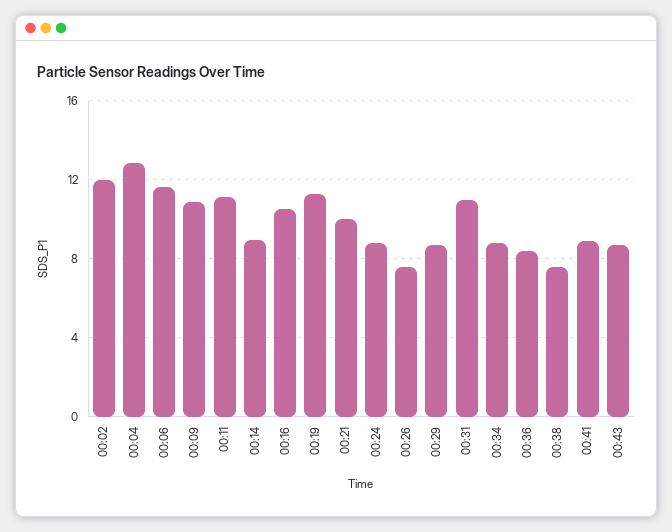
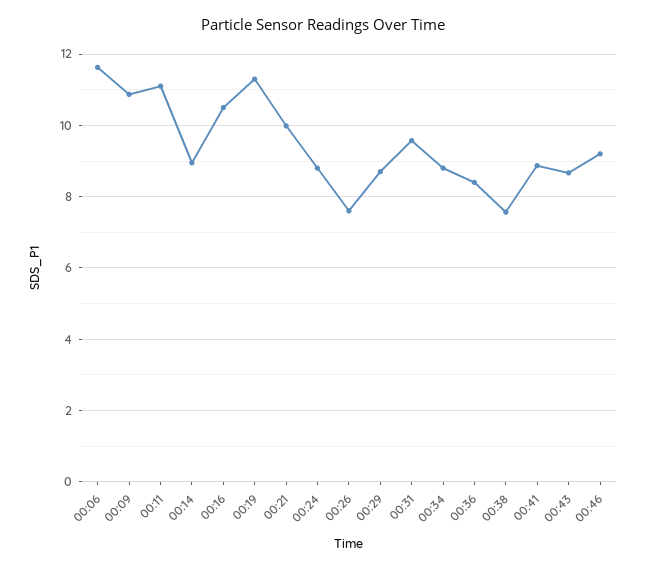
00:02: 12 -> none
00:04: 13 -> none
00:31: 11 -> 9.6
00:46: none -> 9.2

